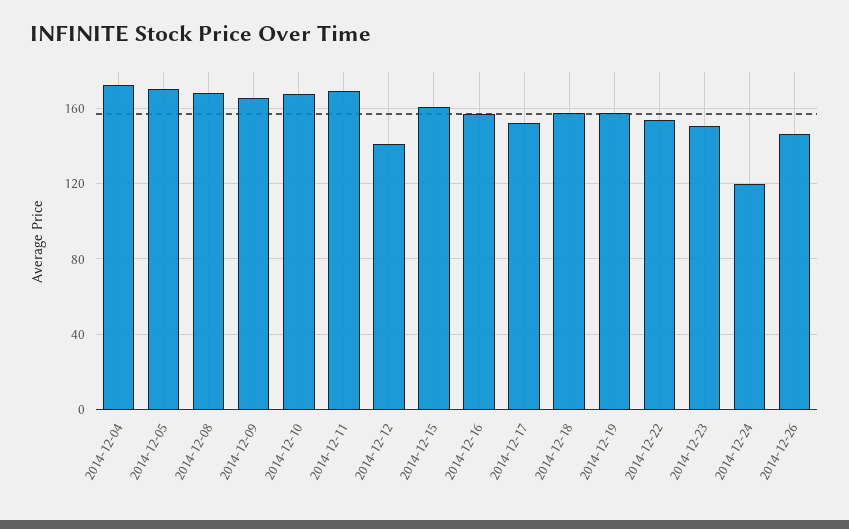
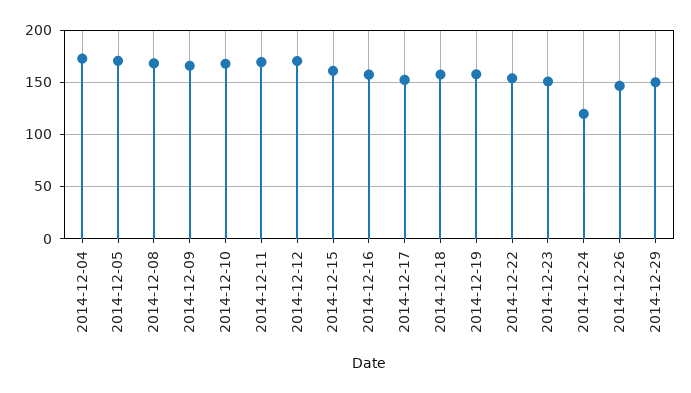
2014-12-12: 140 -> 170
2014-12-29: none -> 150

